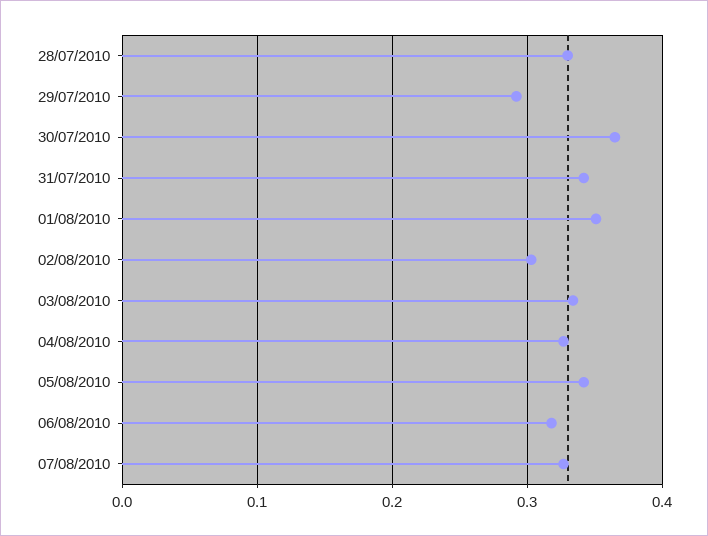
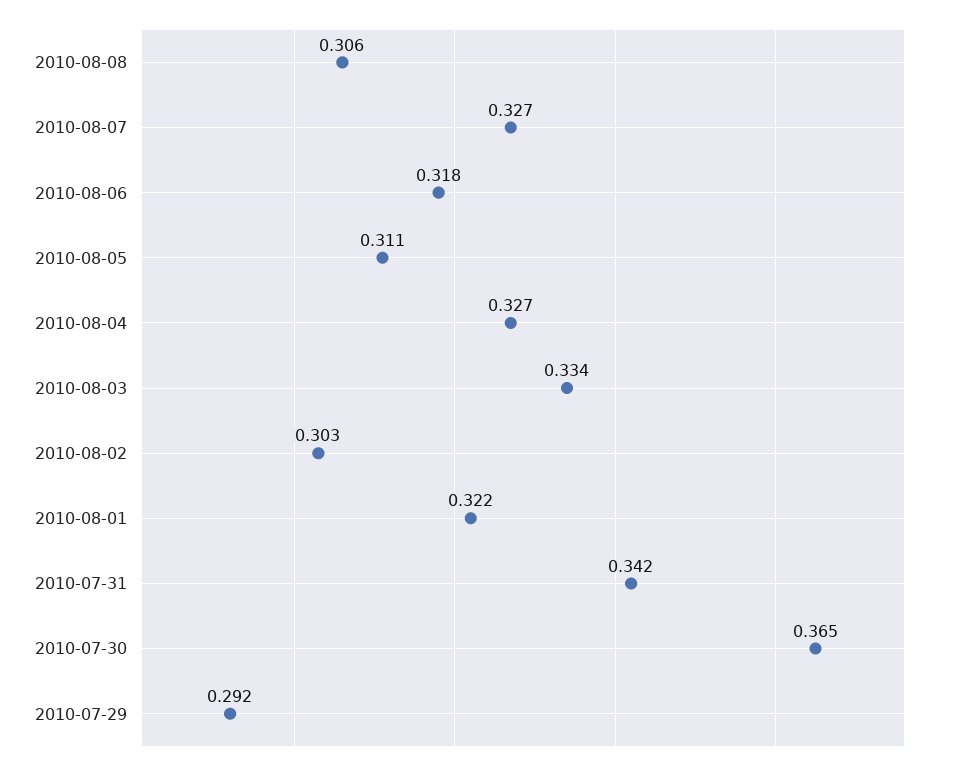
28/07/2010: 0.33 -> none
01/08/2010: 0.35 -> 0.322
05/08/2010: 0.34 -> 0.311
2010-08-08: none -> 0.306

